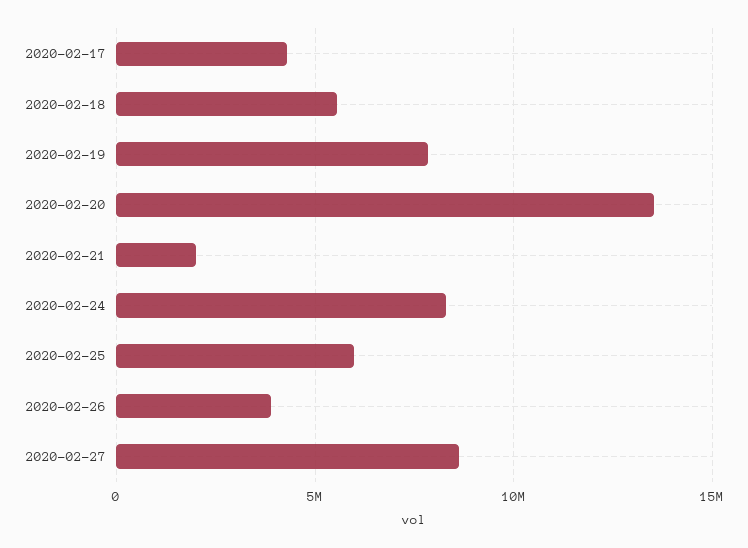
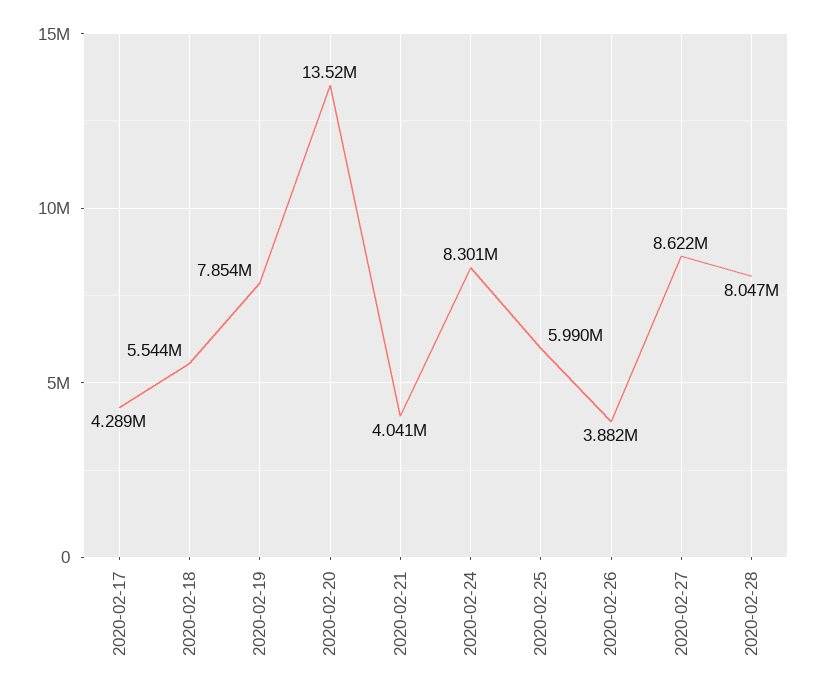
2020-02-21: 2000000 -> 4041000
2020-02-28: none -> 8047000

